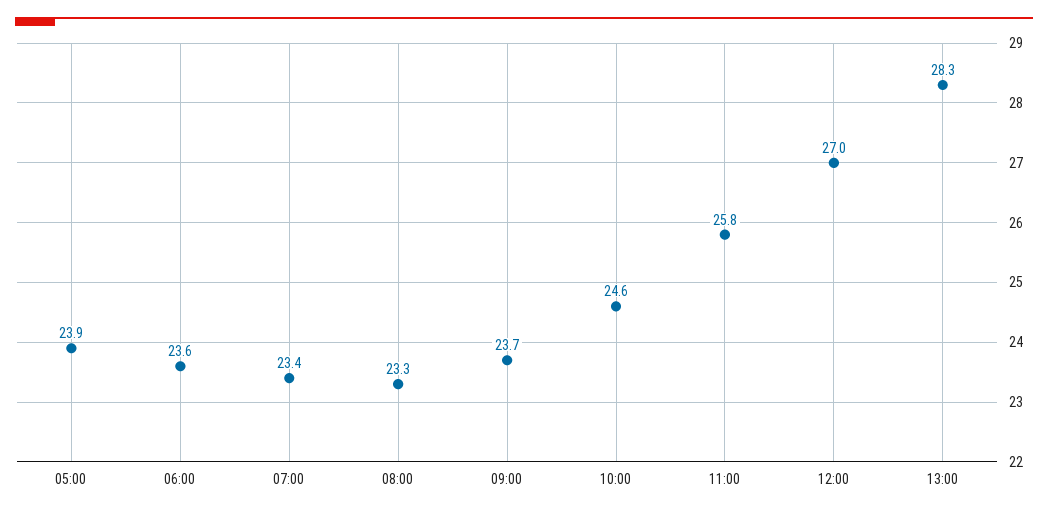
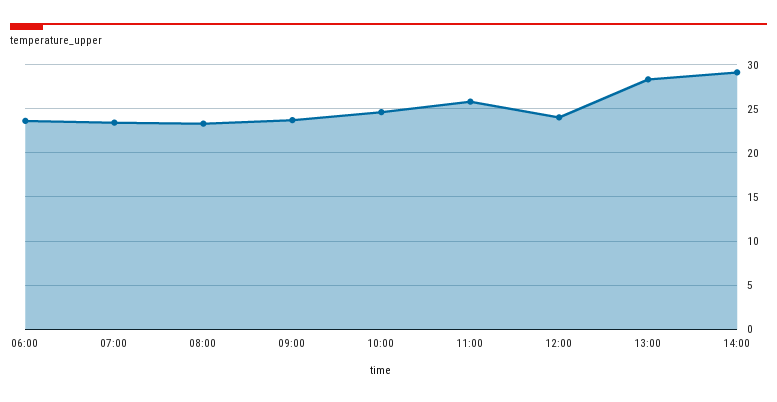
05:00: 23.9 -> none
12:00: 27 -> 24
14:00: none -> 29

